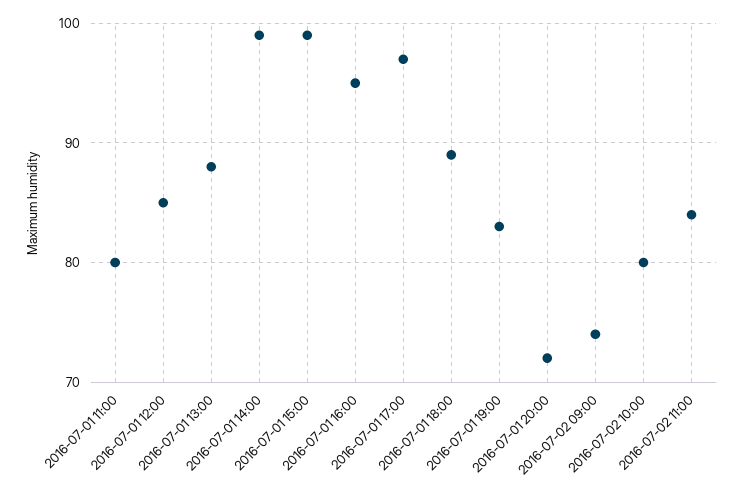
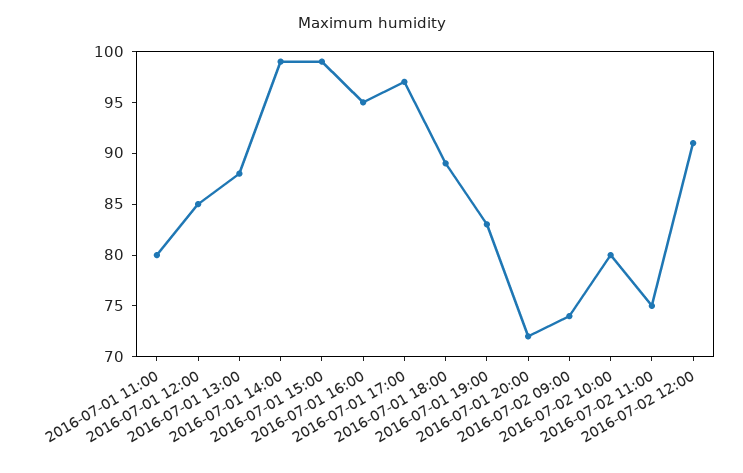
2016-07-02 11:00: 84 -> 75
2016-07-02 12:00: none -> 91

